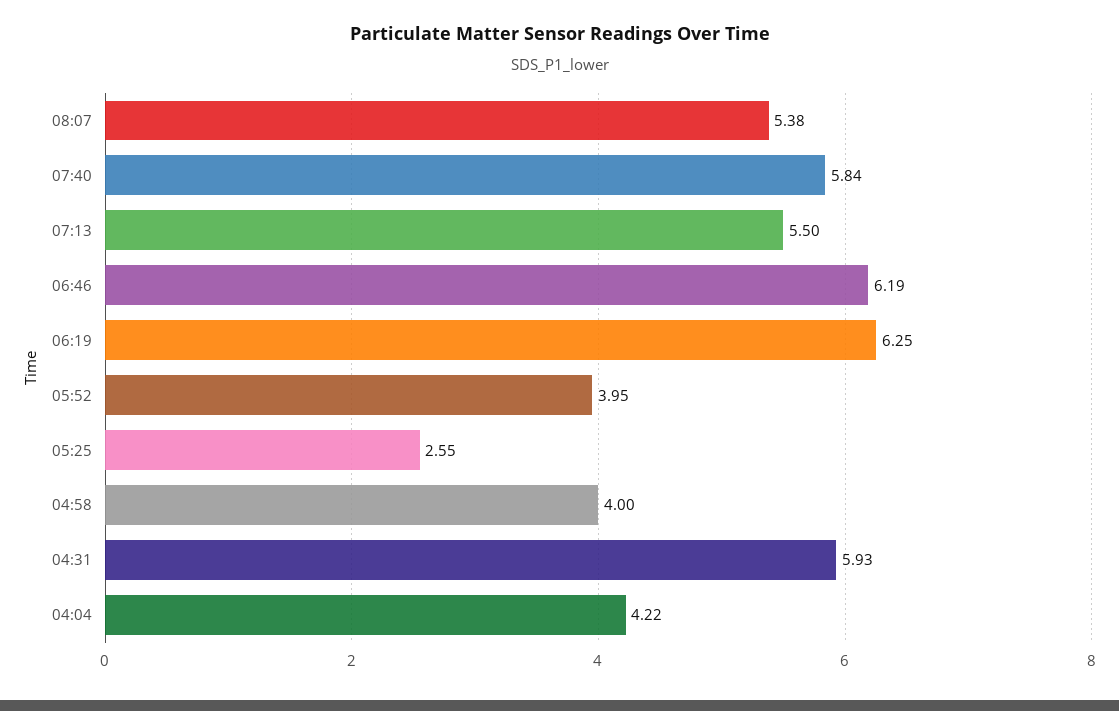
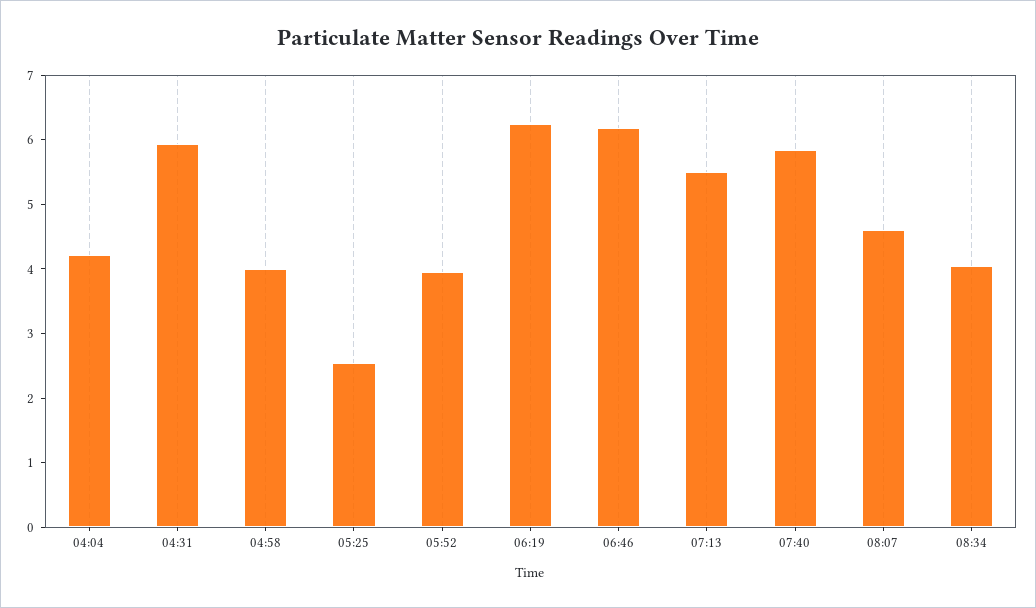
08:07: 5.38 -> 4.6
08:34: none -> 4

